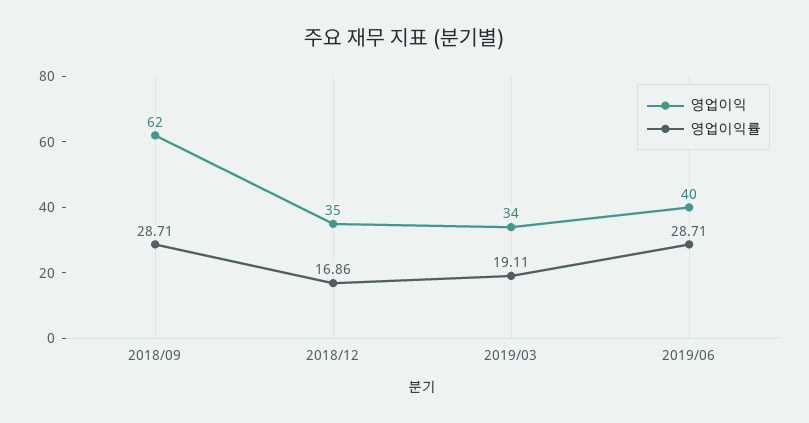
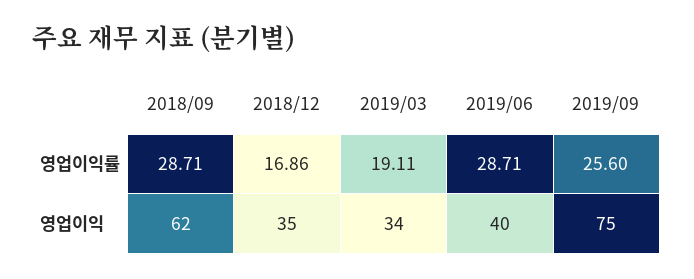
영업이익률, 2019/09: none -> 25.6
영업이익, 2019/09: none -> 75

